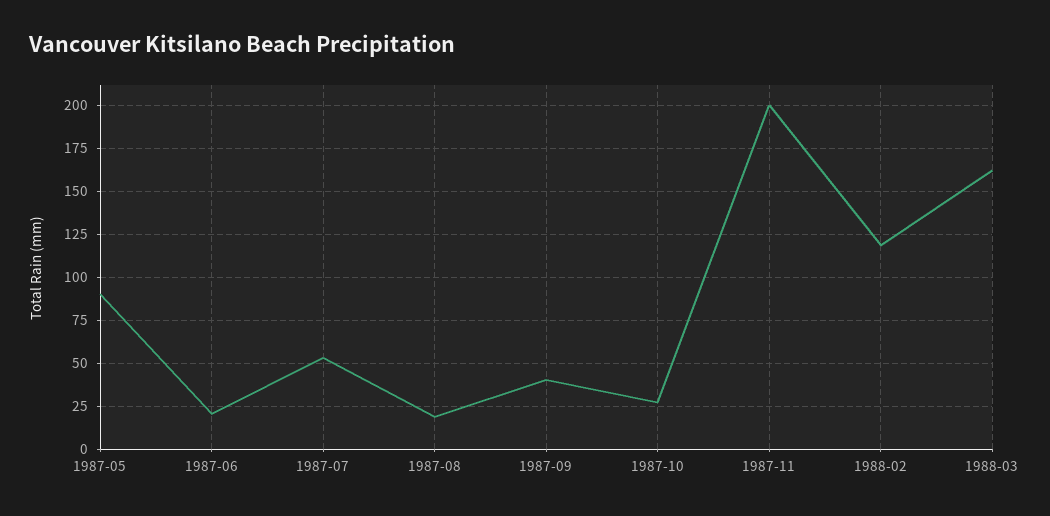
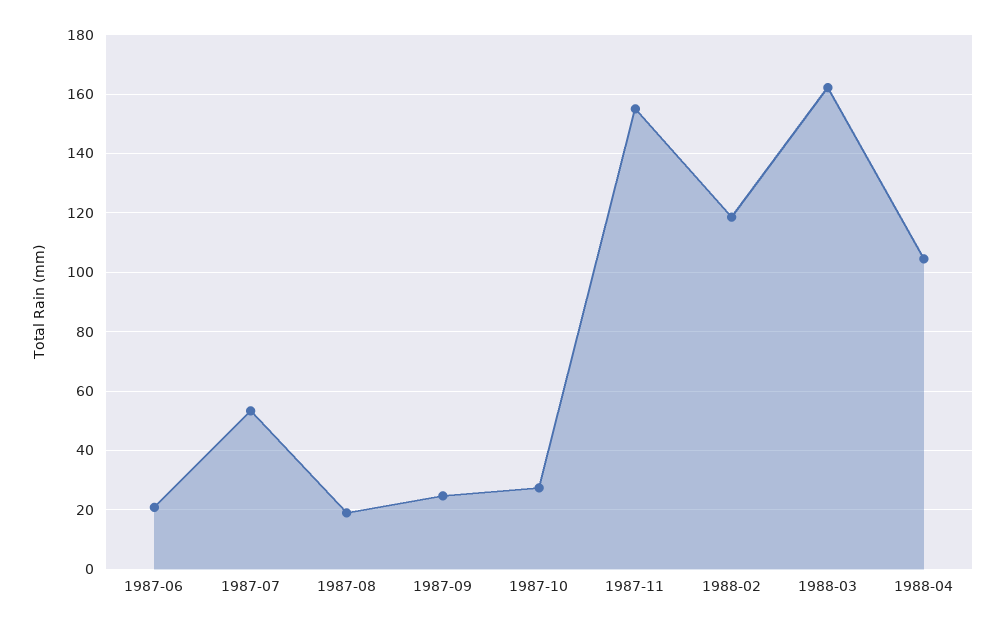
1987-05: 90 -> none
1987-09: 40 -> 25
1987-11: 200 -> 155
1988-04: none -> 105

